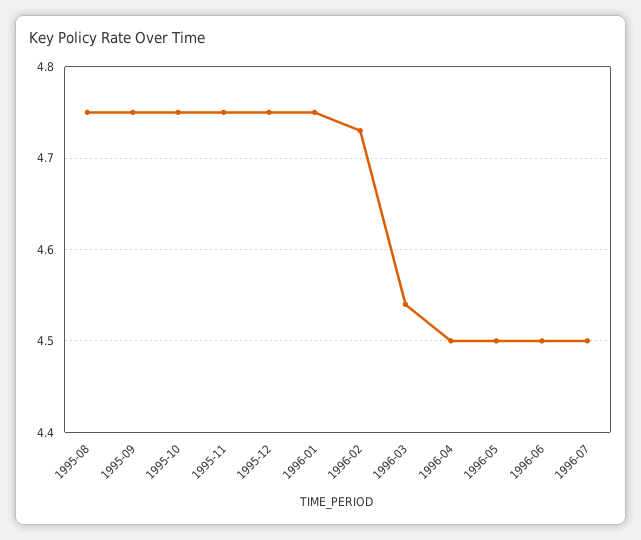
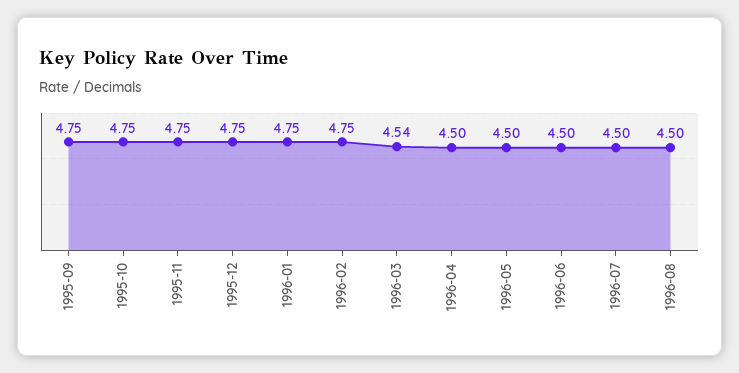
1995-08: 4.75 -> none
1996-02: 4.73 -> 4.75
1996-08: none -> 4.5

